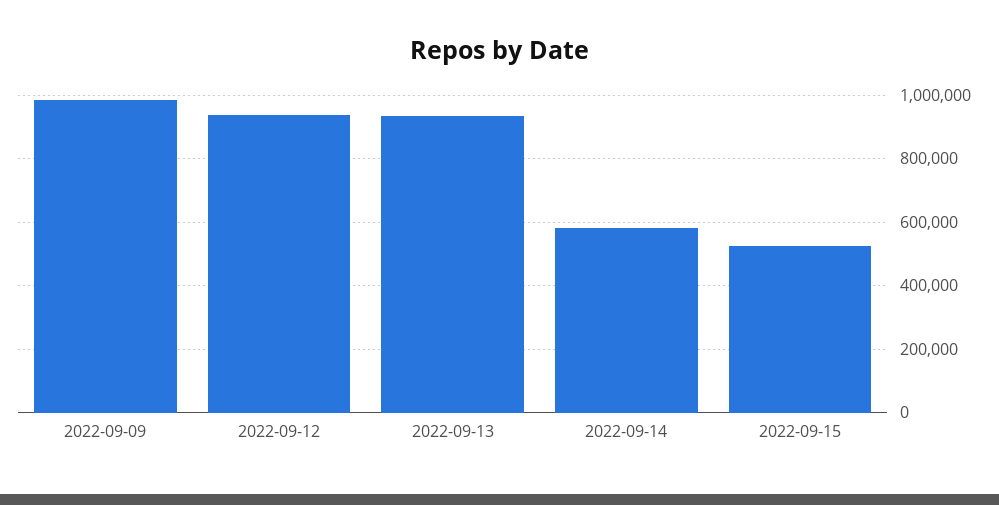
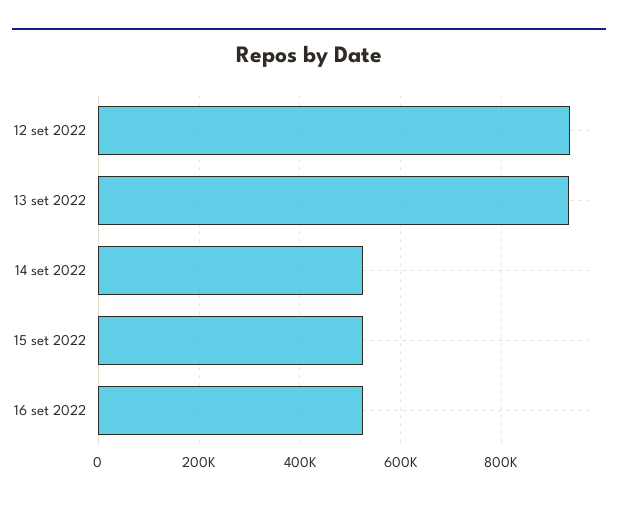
2022-09-09: 980000 -> none
2022-09-14: 580000 -> 520000
16 set 2022: none -> 520000

